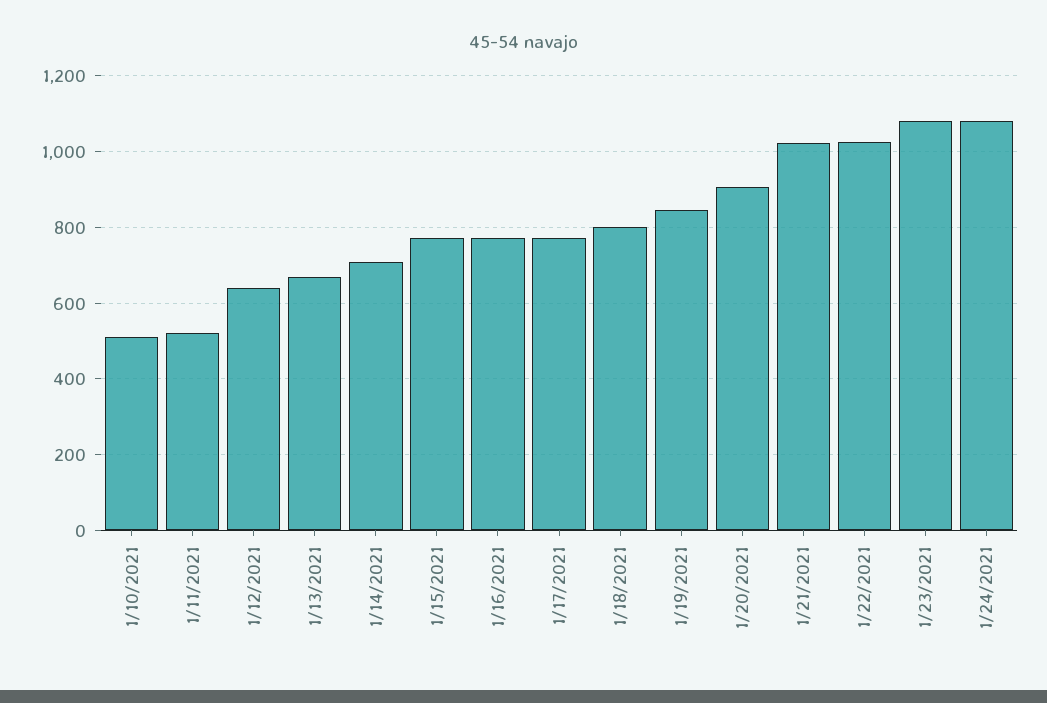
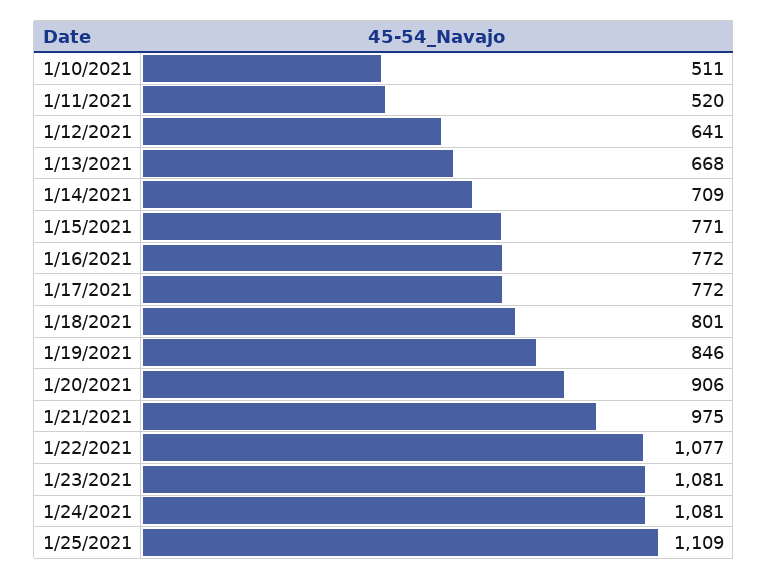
1/21/2021: 1020 -> 975
1/22/2021: 1020 -> 1077
1/25/2021: none -> 1109

